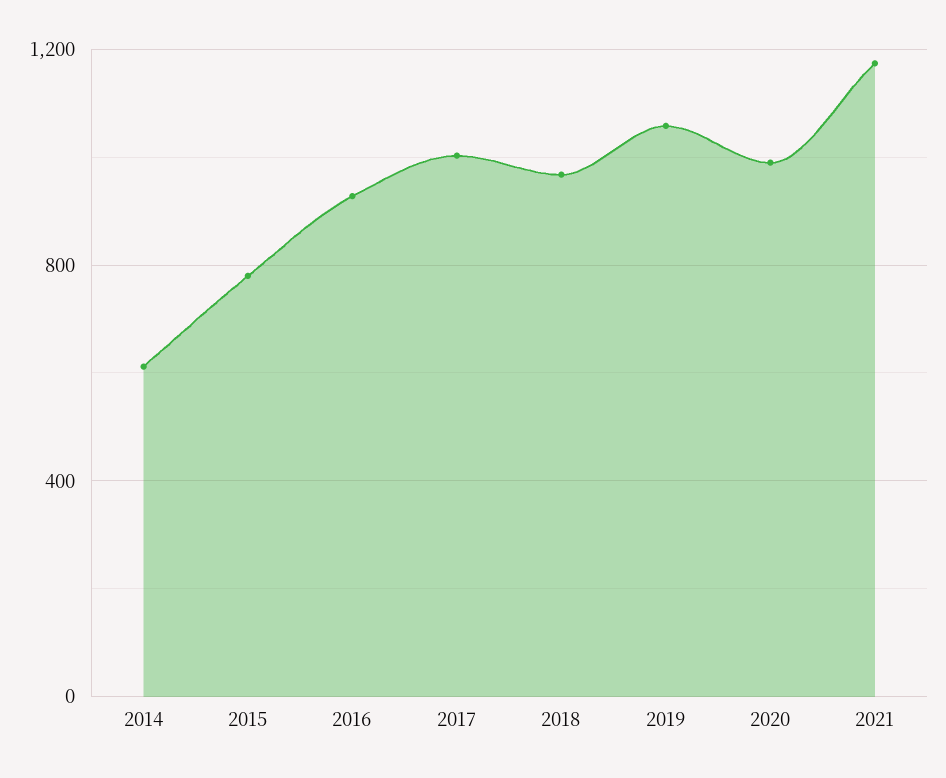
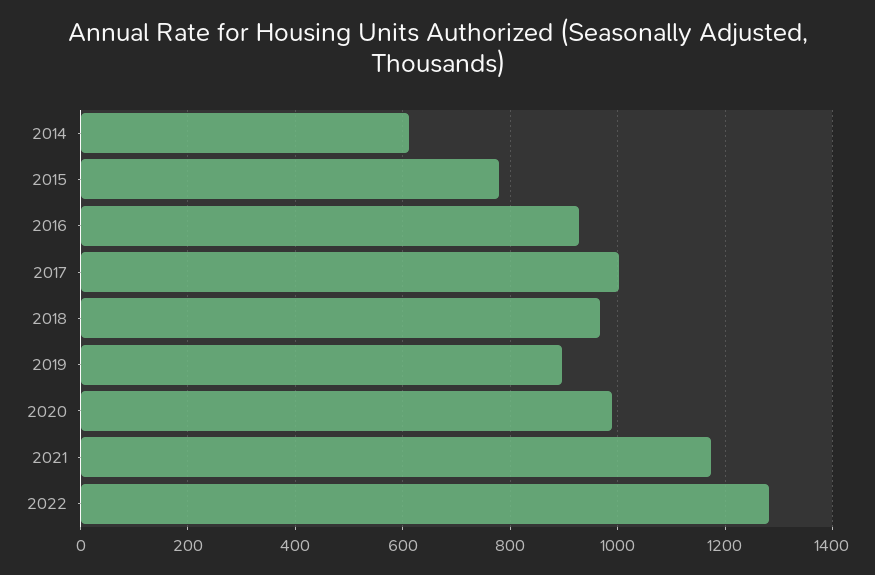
2019: 1050 -> 900
2022: none -> 1280

